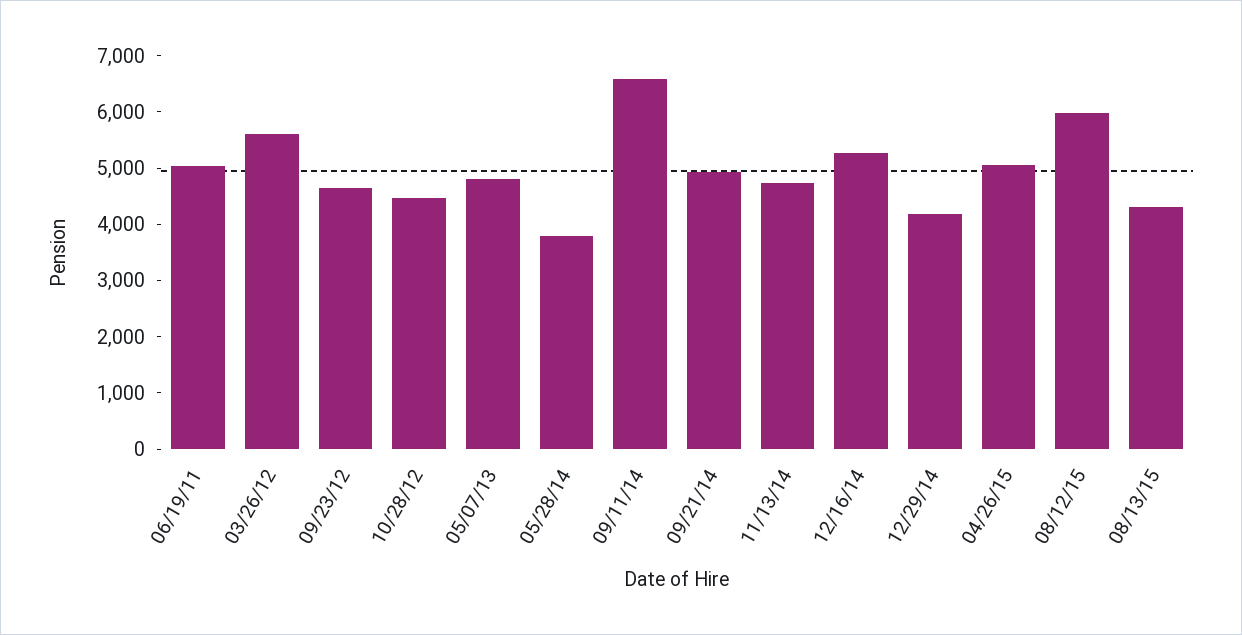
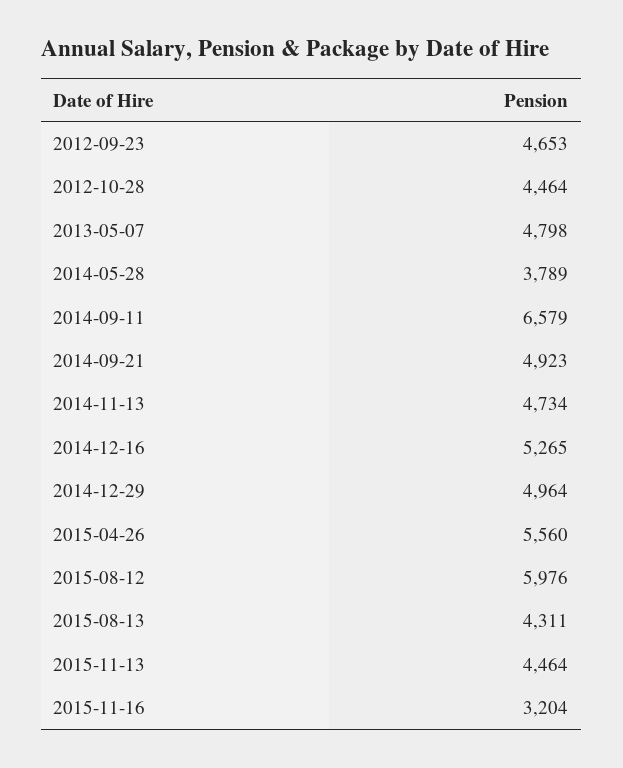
06/19/11: 5000 -> none
03/26/12: 5600 -> none
12/29/14: 4200 -> 4964
04/26/15: 5000 -> 5560
2015-11-13: none -> 4464
2015-11-16: none -> 3204

